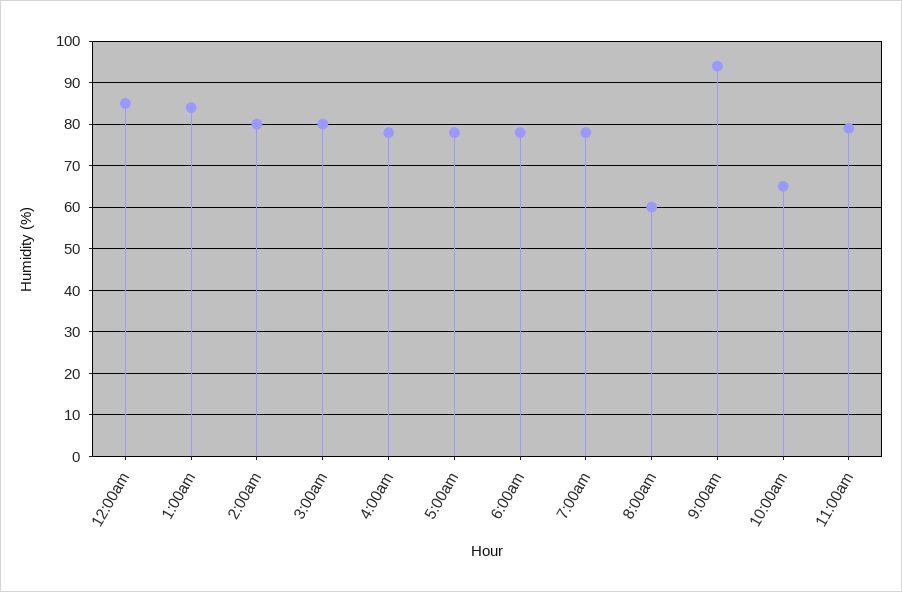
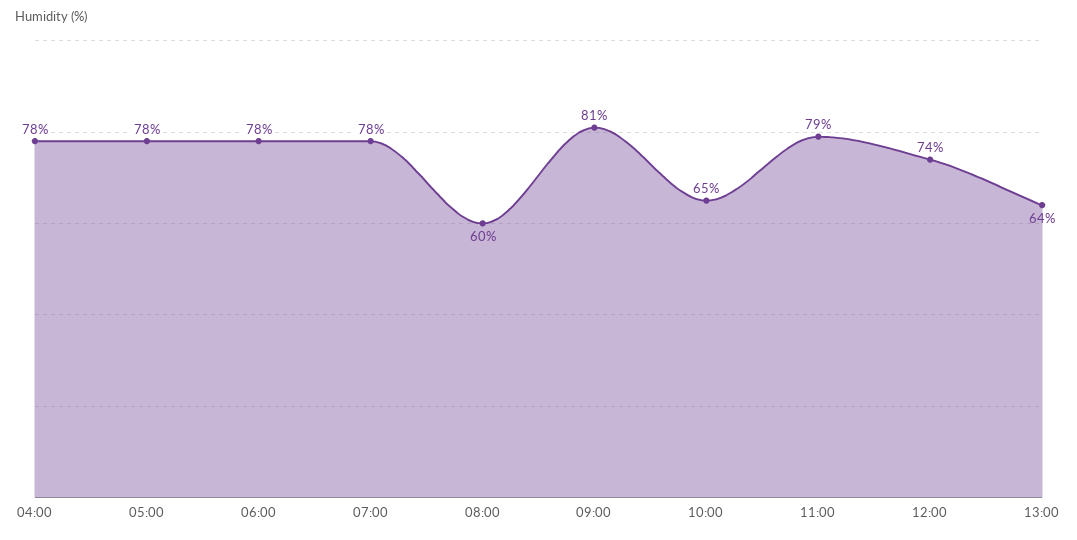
12:00am: 85 -> none
1:00am: 85 -> none
2:00am: 80 -> none
3:00am: 80 -> none
9:00am: 95 -> 81
12:00: none -> 74
13:00: none -> 64

